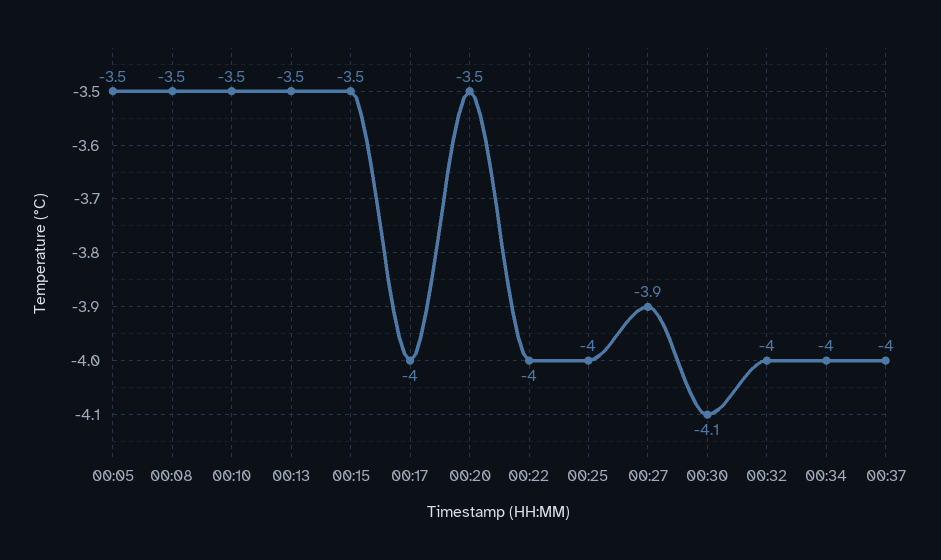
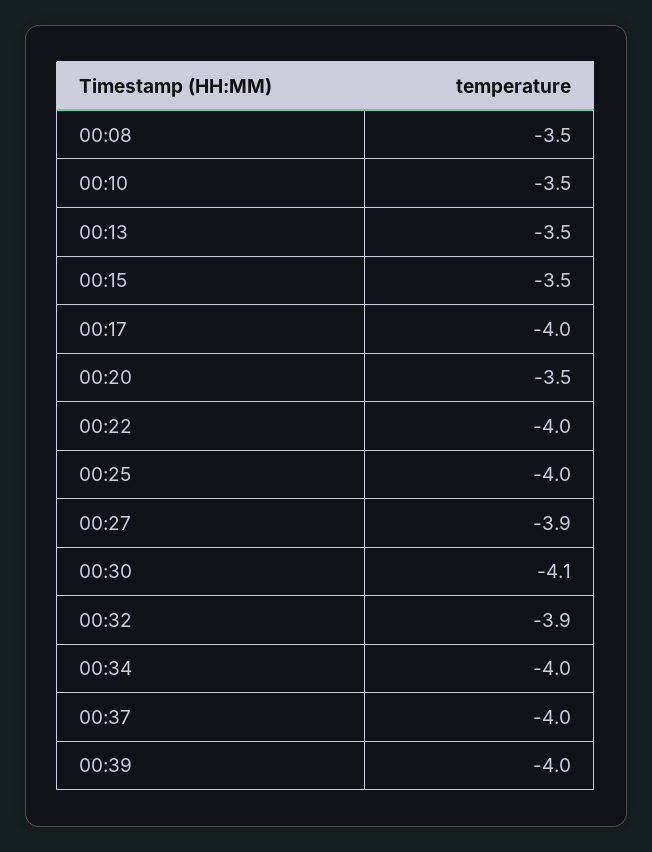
00:05: -3.5 -> none
00:32: -4 -> -3.9
00:39: none -> -4

